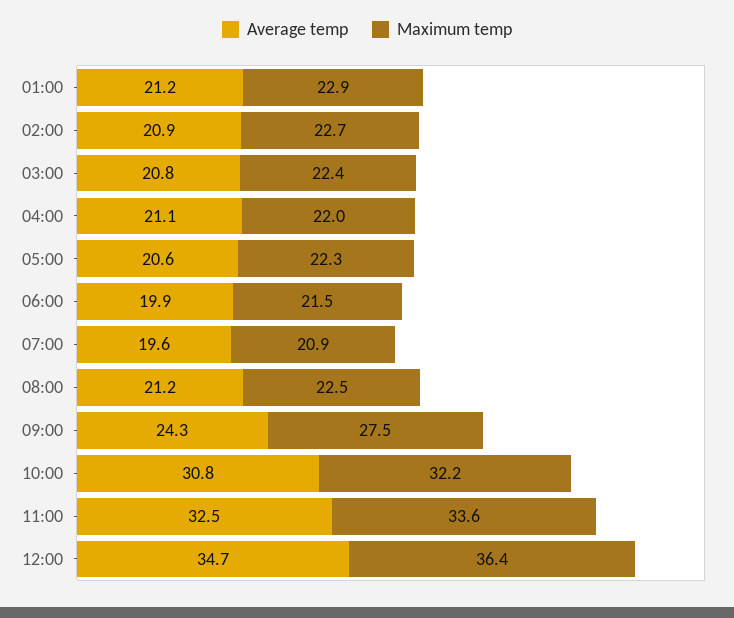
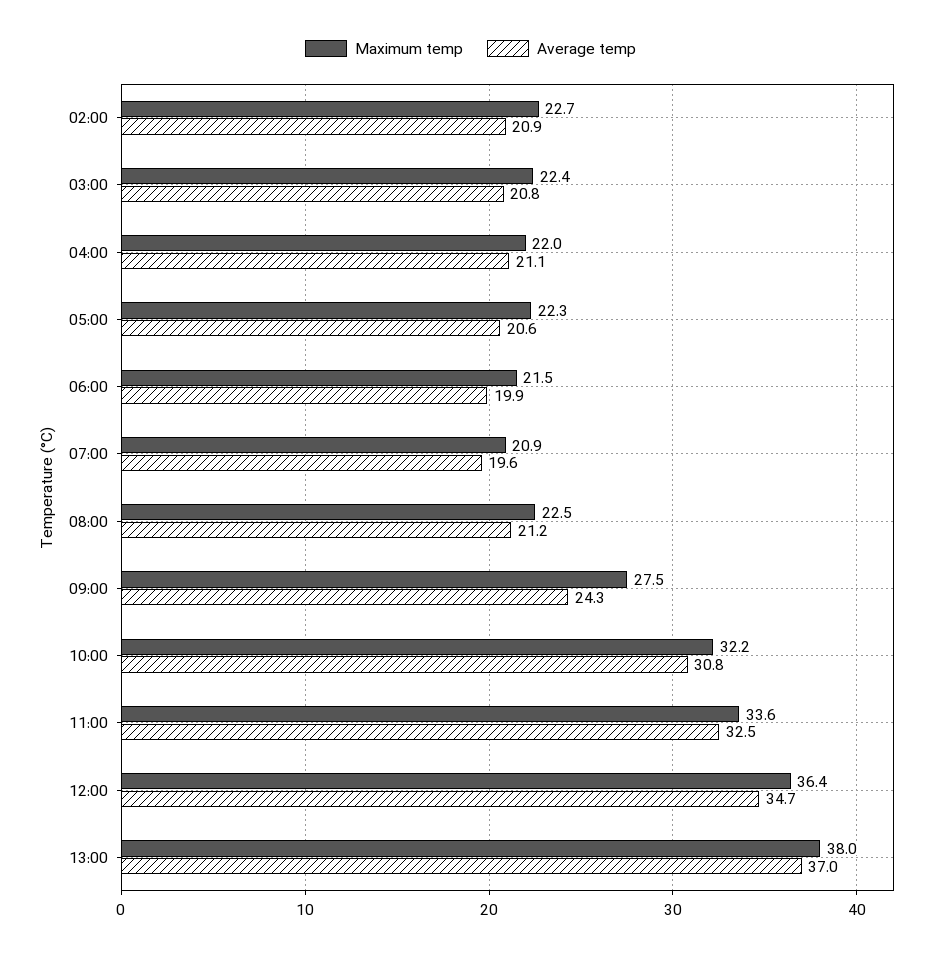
Average temp, 01:00: 21.2 -> none
Maximum temp, 01:00: 22.9 -> none
Maximum temp, 13:00: none -> 38
Average temp, 13:00: none -> 37

